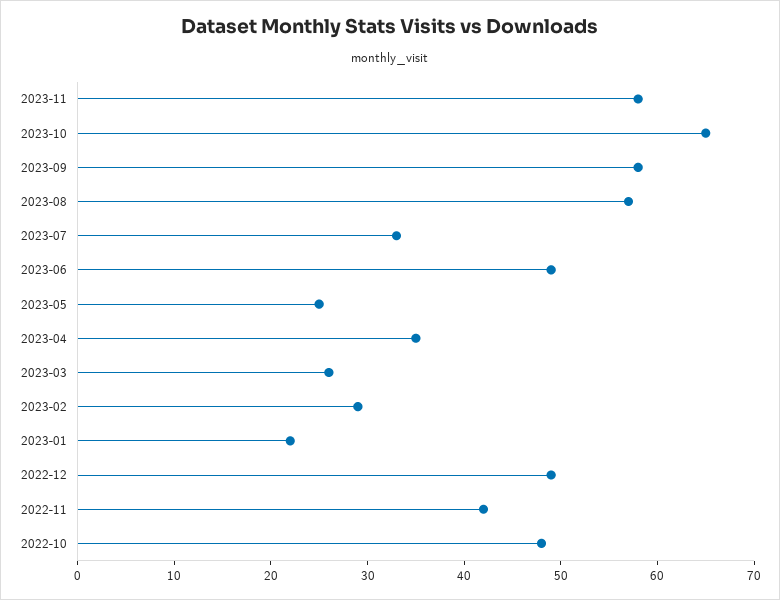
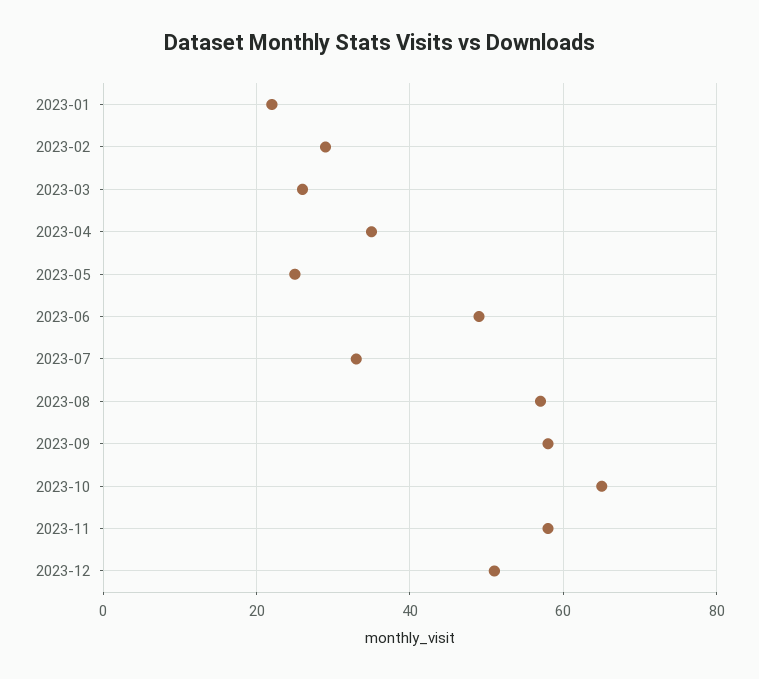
2022-12: 49 -> none
2022-11: 42 -> none
2022-10: 48 -> none
2023-12: none -> 50

